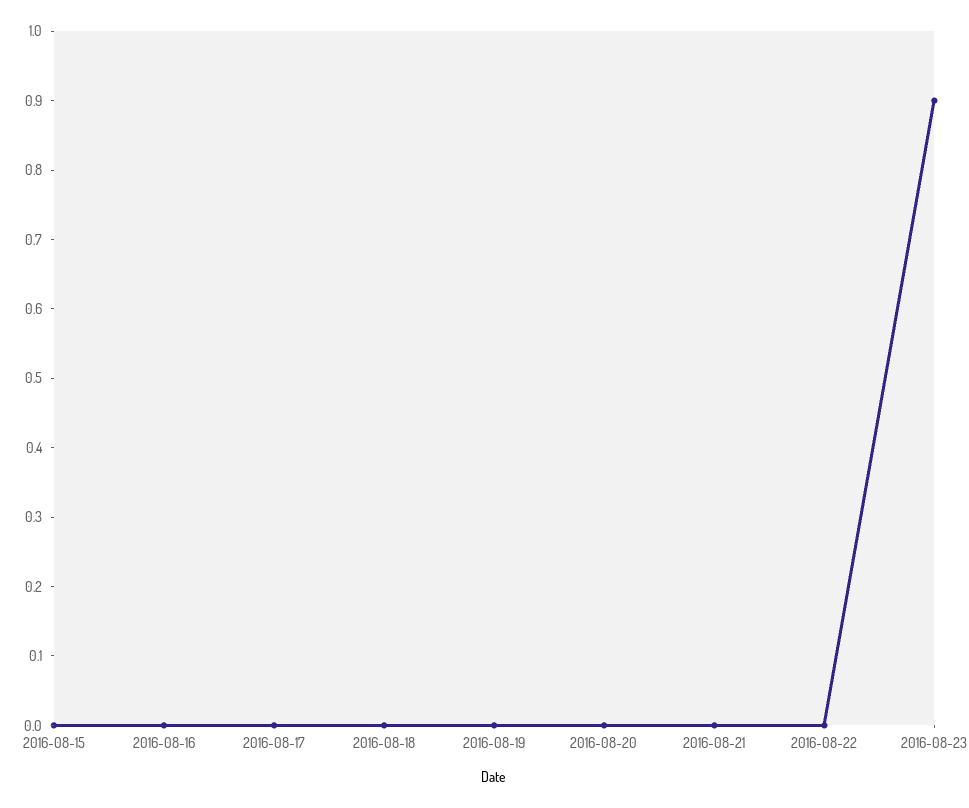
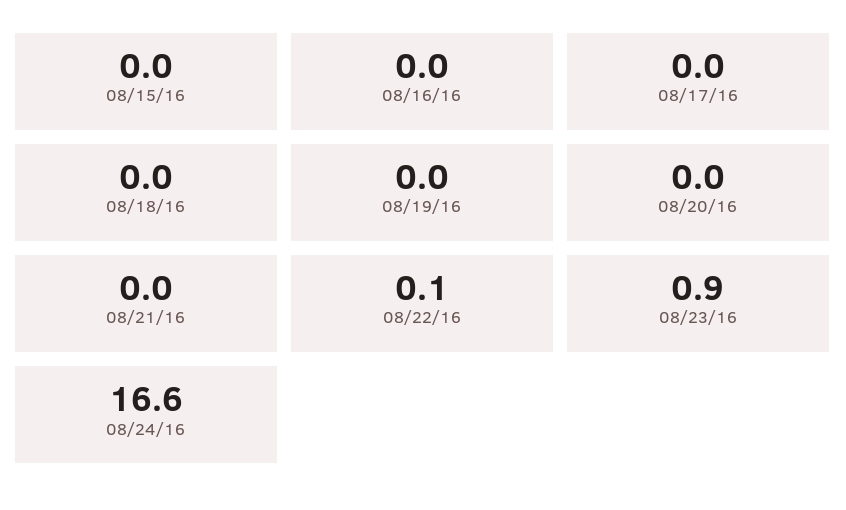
2016-08-22: 0 -> 0.1
08/24/16: none -> 16.6

